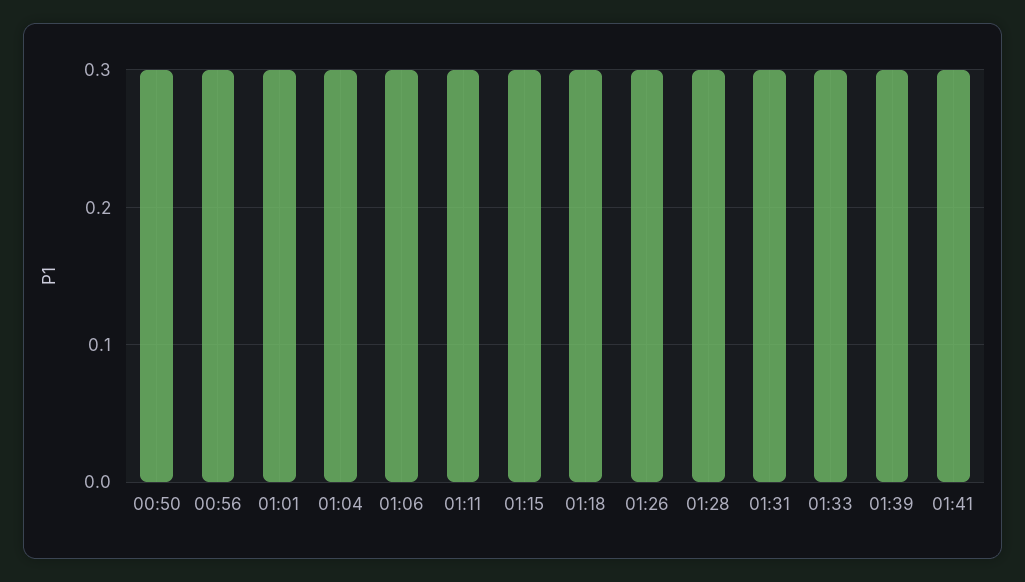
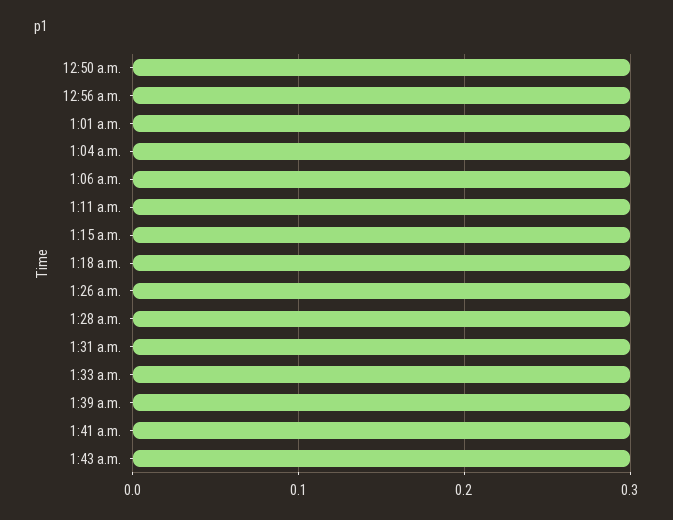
1:43 a.m.: none -> 0.3

